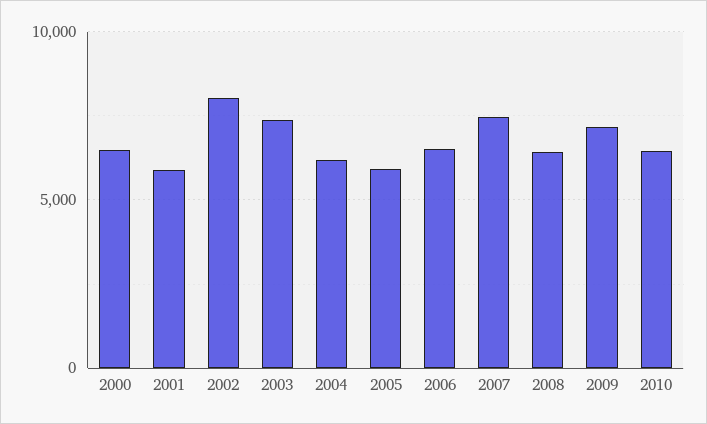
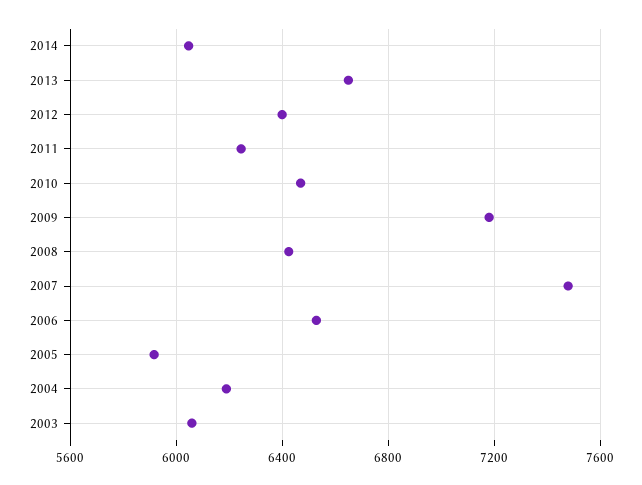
2000: 6500 -> none
2001: 6000 -> none
2002: 8000 -> none
2003: 7500 -> 6050
2014: none -> 6050
2013: none -> 6650
2012: none -> 6400
2011: none -> 6250

